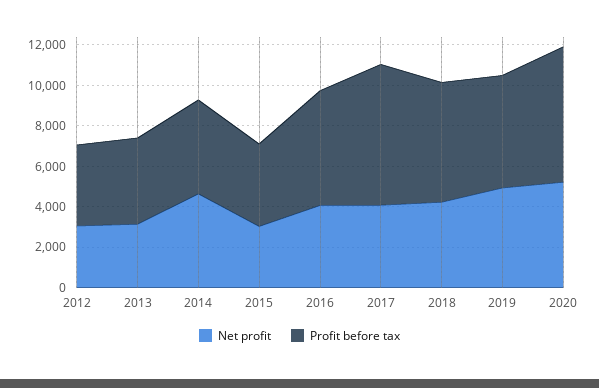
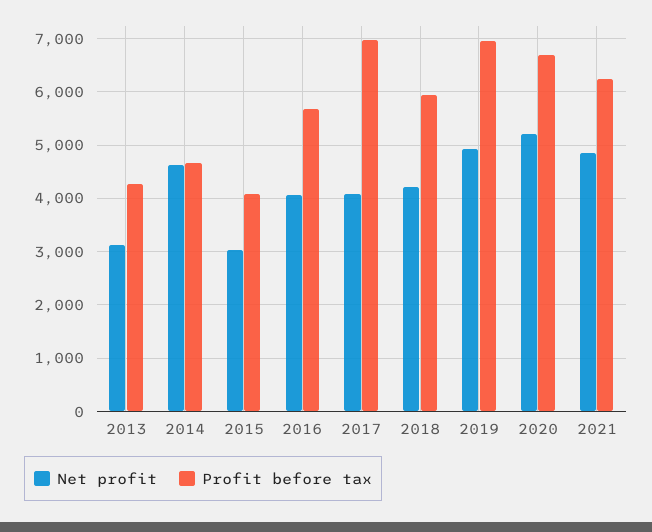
Net profit, 2012: 3000 -> none
Profit before tax, 2012: 4000 -> none
Profit before tax, 2019: 5500 -> 7000
Net profit, 2021: none -> 4800
Profit before tax, 2021: none -> 6200

